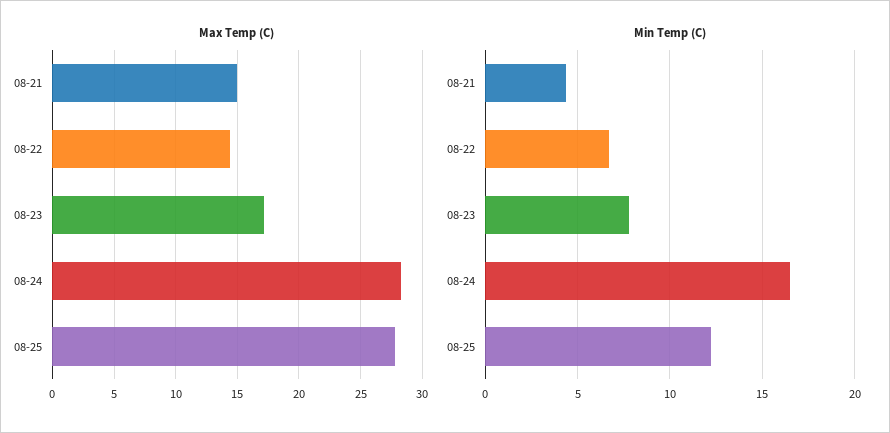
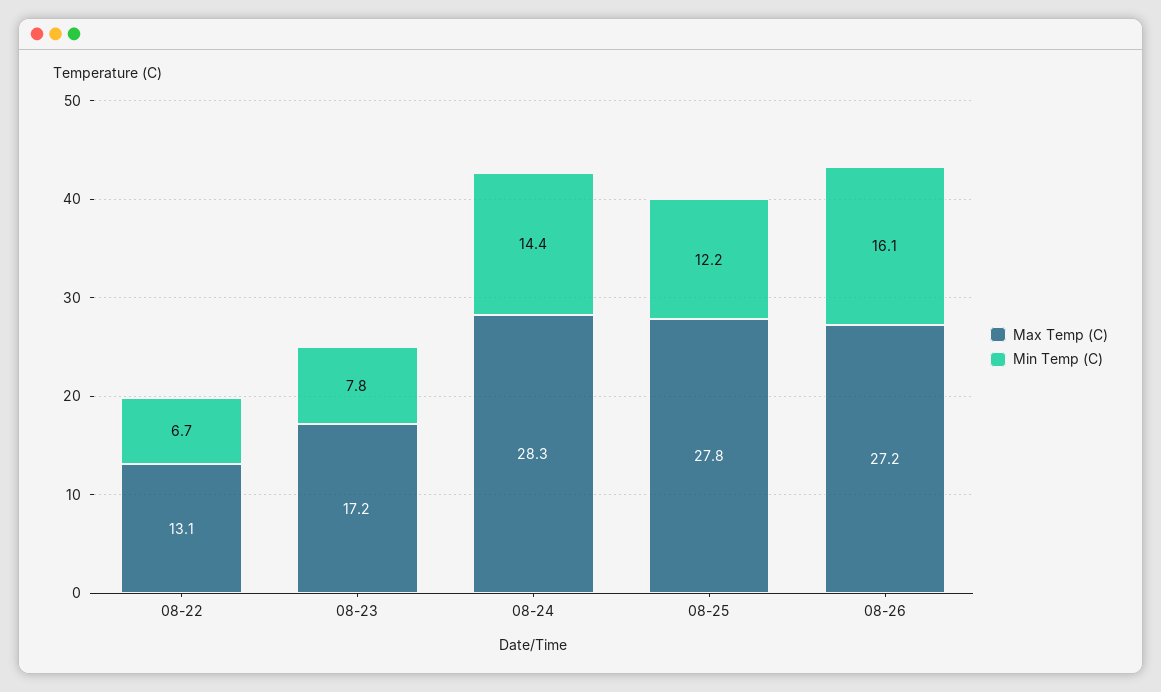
Max Temp (C), 08-21: 15 -> none
Max Temp (C), 08-22: 14.5 -> 13.1
Min Temp (C), 08-21: 4.5 -> none
Min Temp (C), 08-24: 16.5 -> 14.4
Max Temp (C), 08-26: none -> 27.2
Min Temp (C), 08-26: none -> 16.1

